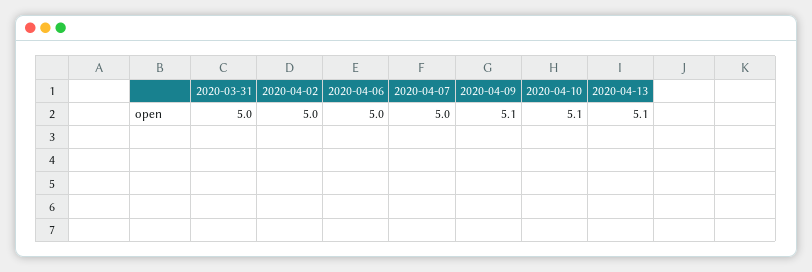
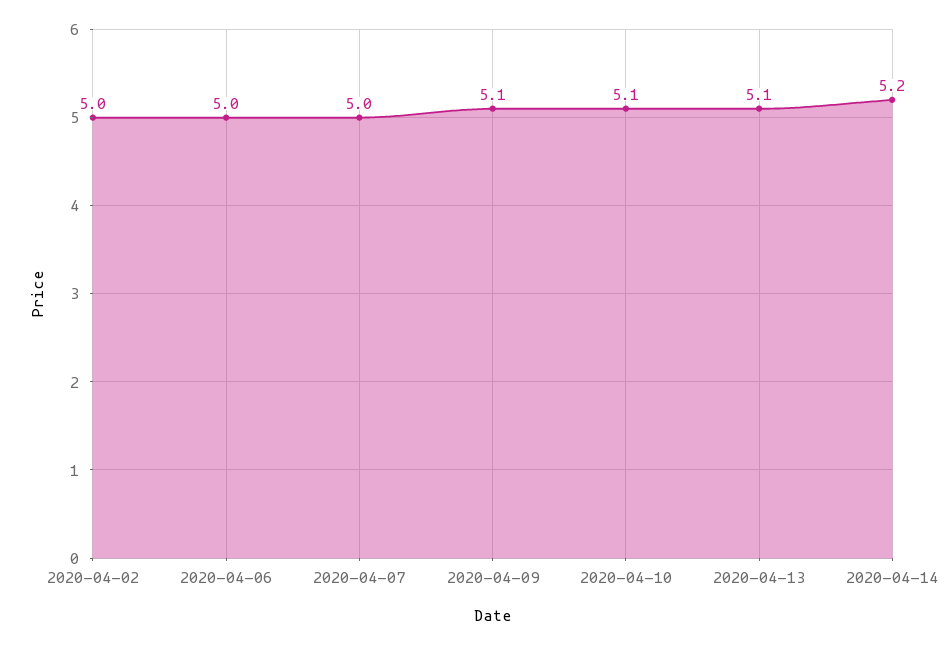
2020-03-31: 5 -> none
2020-04-14: none -> 5.2

